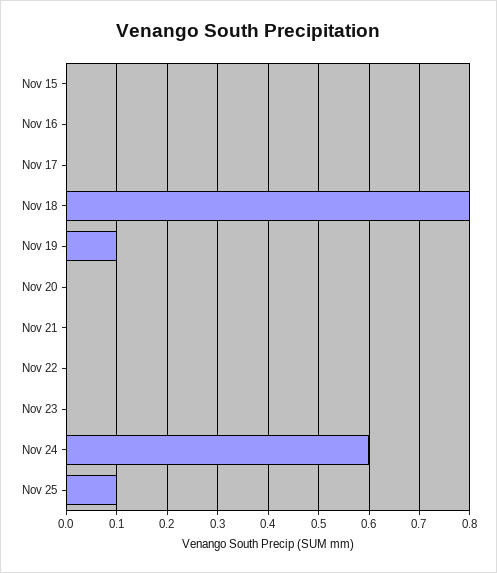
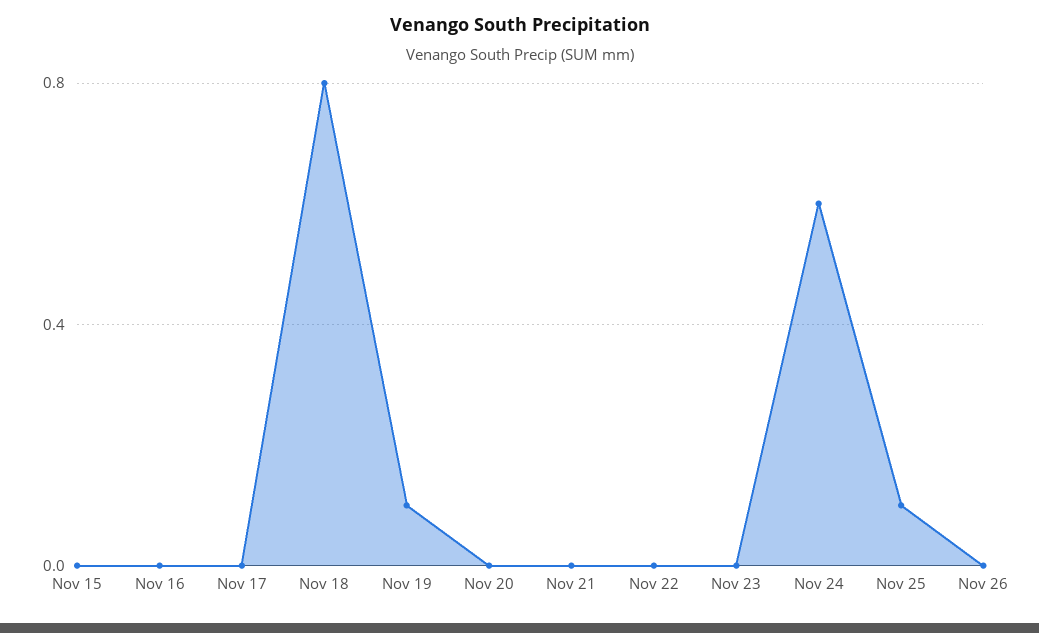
Nov 26: none -> 0

